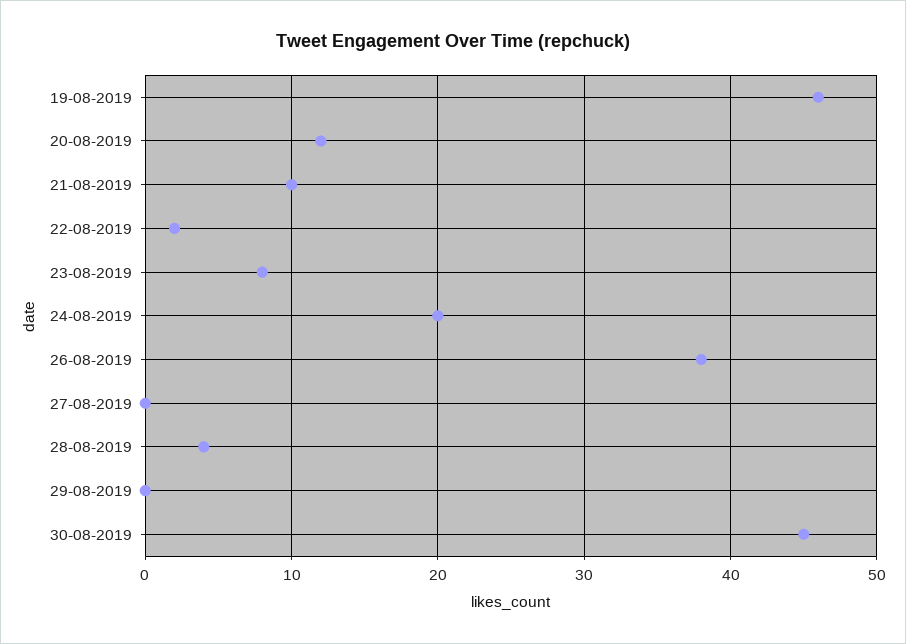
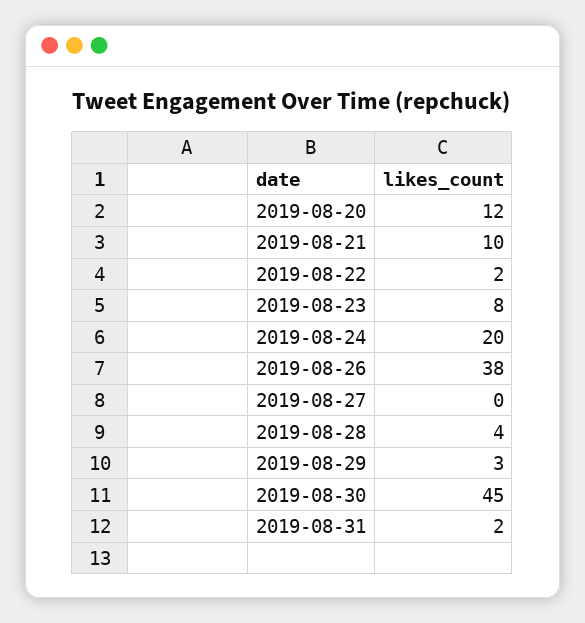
19-08-2019: 46 -> none
29-08-2019: 0 -> 3
2019-08-31: none -> 2

